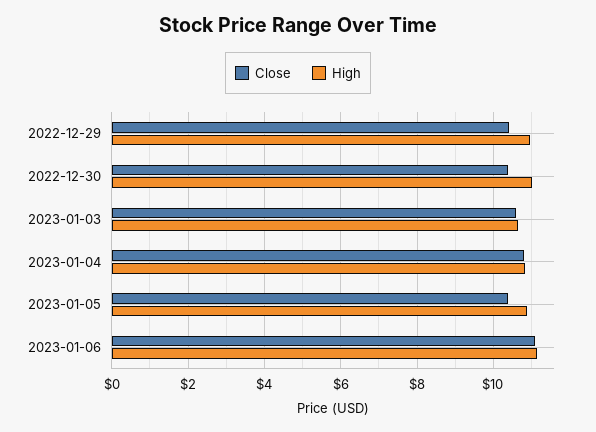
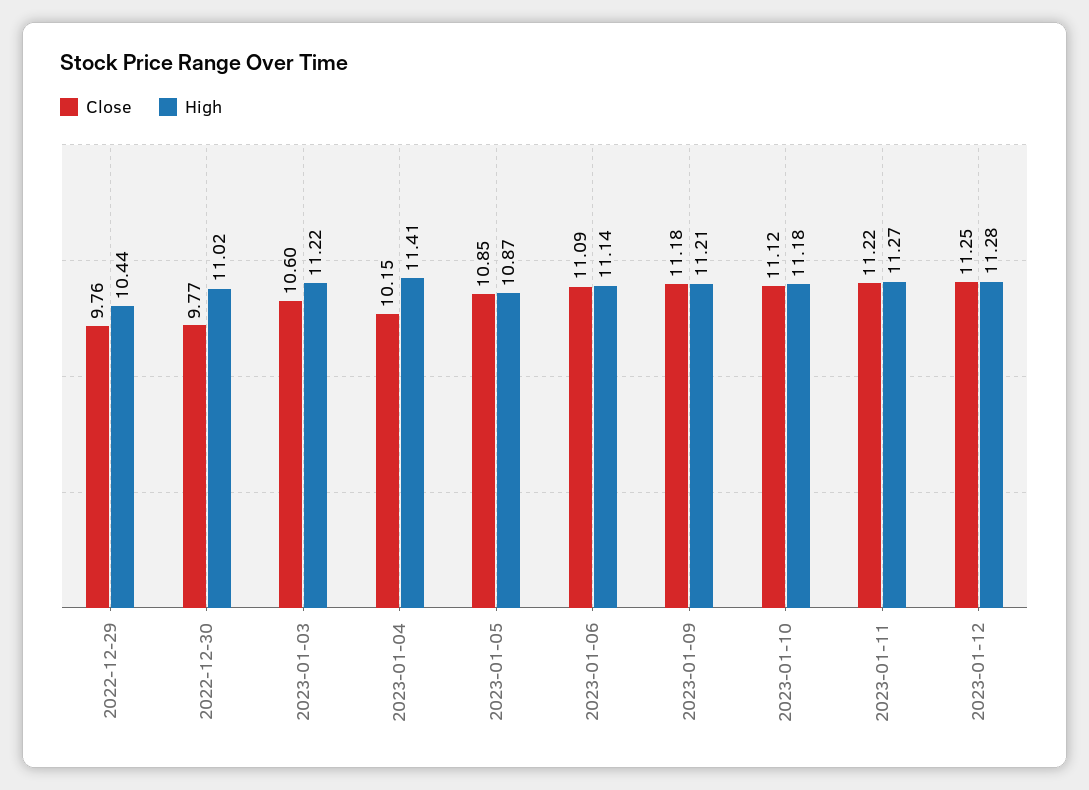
Close, 2022-12-29: 10.4 -> 9.76
High, 2022-12-29: 11 -> 10.44
Close, 2022-12-30: 10.4 -> 9.77
High, 2023-01-03: 10.6 -> 11.22
Close, 2023-01-04: 10.8 -> 10.15
High, 2023-01-04: 10.8 -> 11.41
Close, 2023-01-05: 10.4 -> 10.85
Close, 2023-01-09: none -> 11.18
High, 2023-01-09: none -> 11.21
Close, 2023-01-10: none -> 11.12
High, 2023-01-10: none -> 11.18
Close, 2023-01-11: none -> 11.22
High, 2023-01-11: none -> 11.27
Close, 2023-01-12: none -> 11.25
High, 2023-01-12: none -> 11.28

